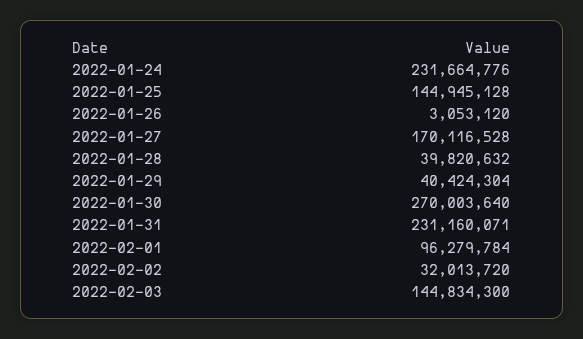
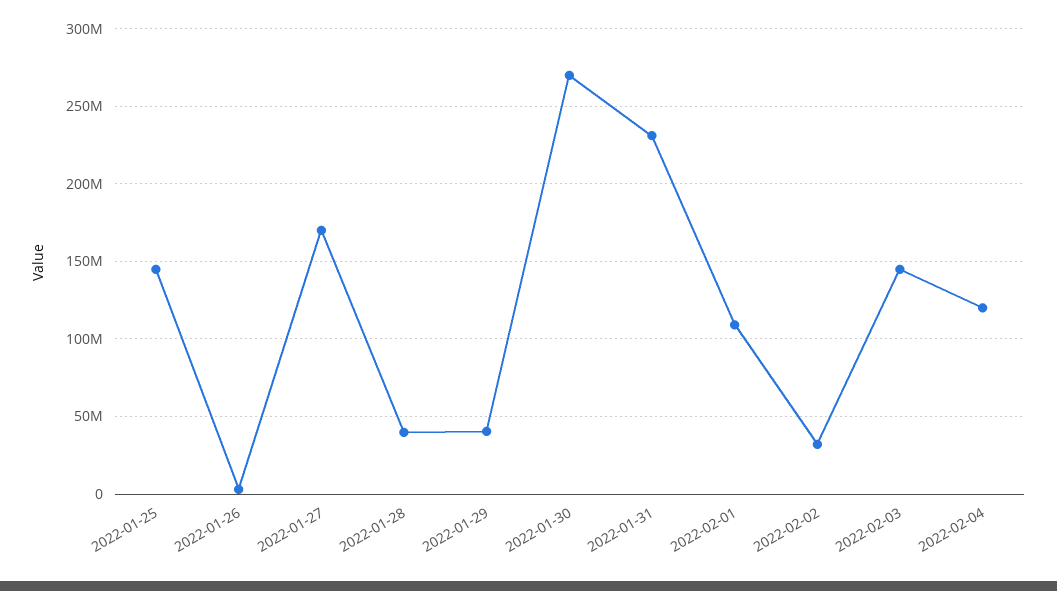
2022-01-24: 231664776 -> none
2022-02-01: 96279784 -> 110000000
2022-02-04: none -> 120000000

